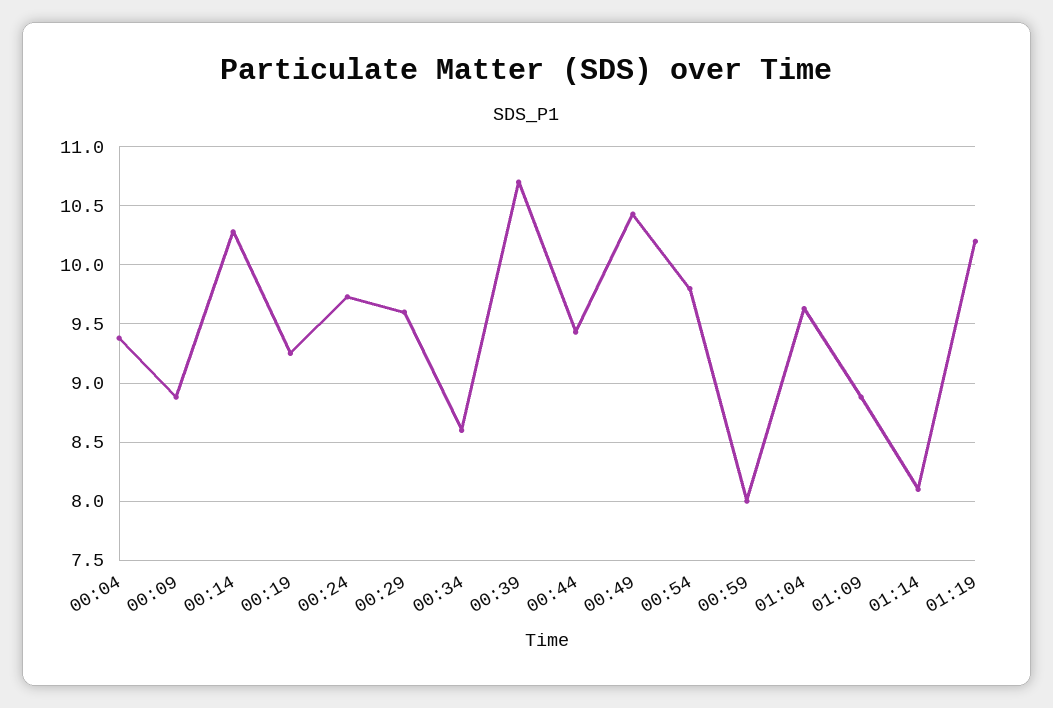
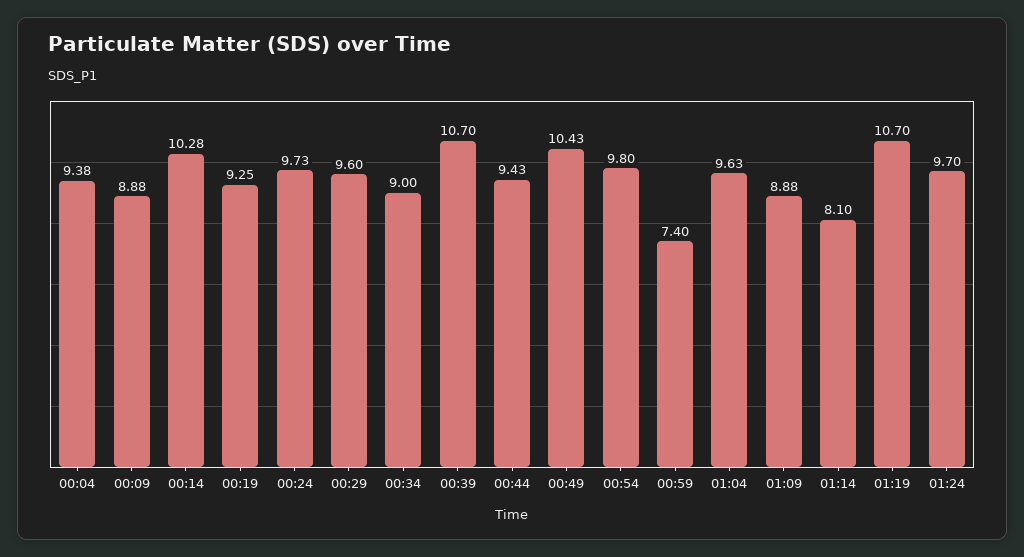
00:34: 8.6 -> 9
00:59: 8 -> 7.4
01:19: 10.2 -> 10.7
01:24: none -> 9.7

